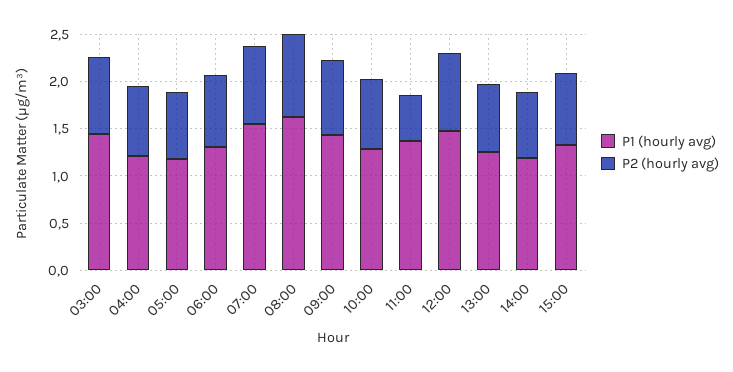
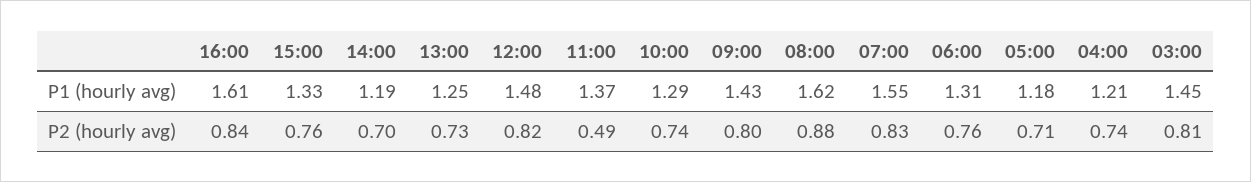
P1 (hourly avg), 16:00: none -> 1.61
P2 (hourly avg), 16:00: none -> 0.84

